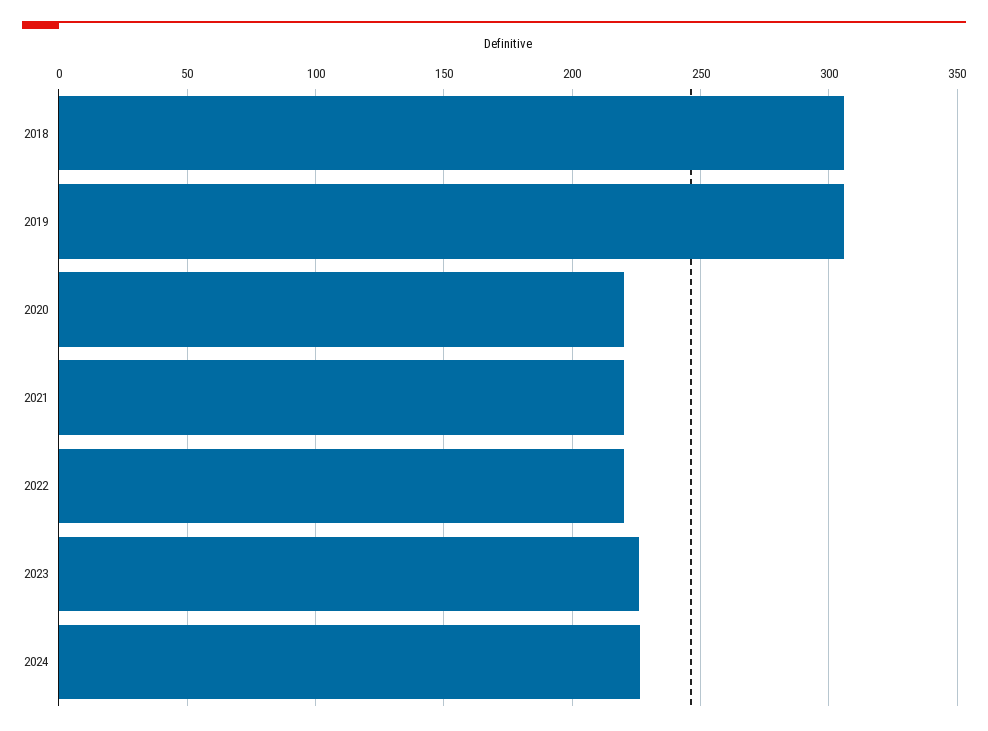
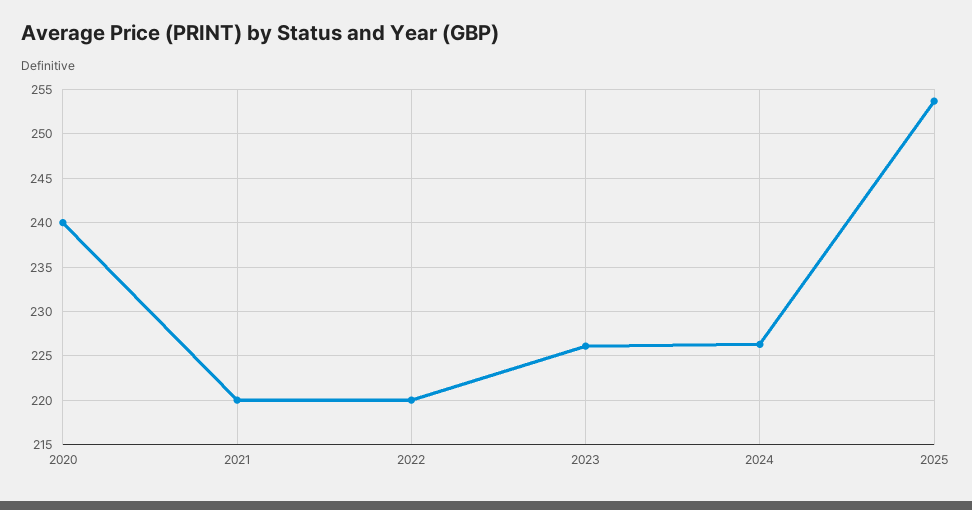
2018: 305 -> none
2019: 305 -> none
2020: 220 -> 240
2025: none -> 254

